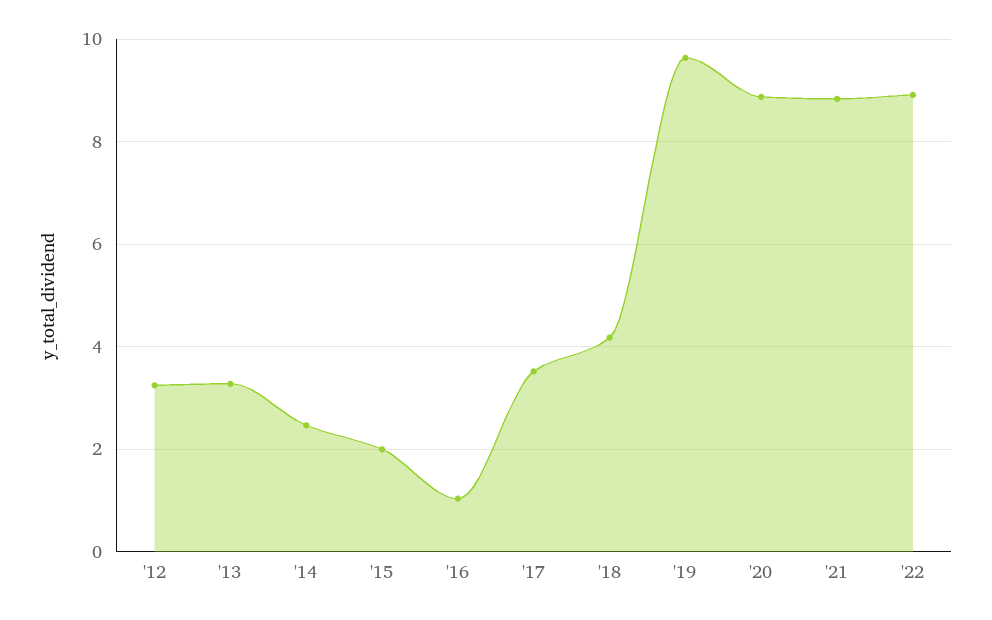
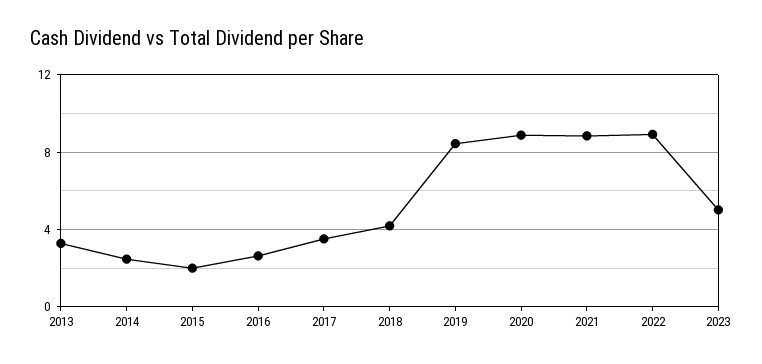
'12: 3.2 -> none
'16: 1 -> 2.5
'19: 9.6 -> 8.5
2023: none -> 5

